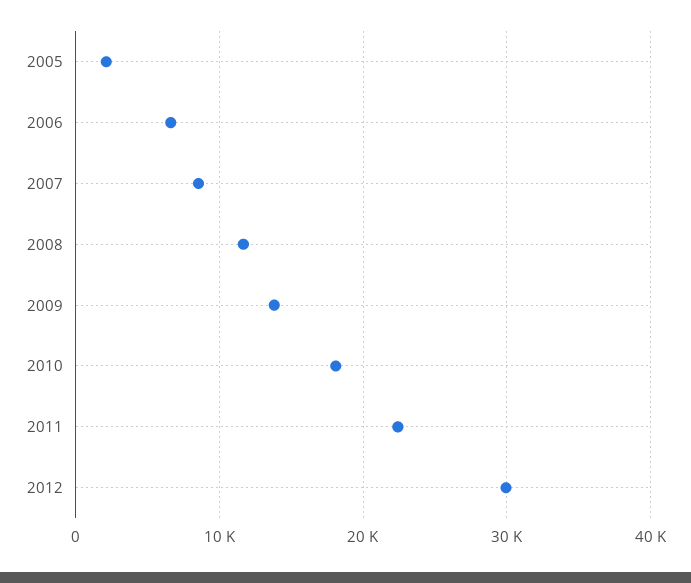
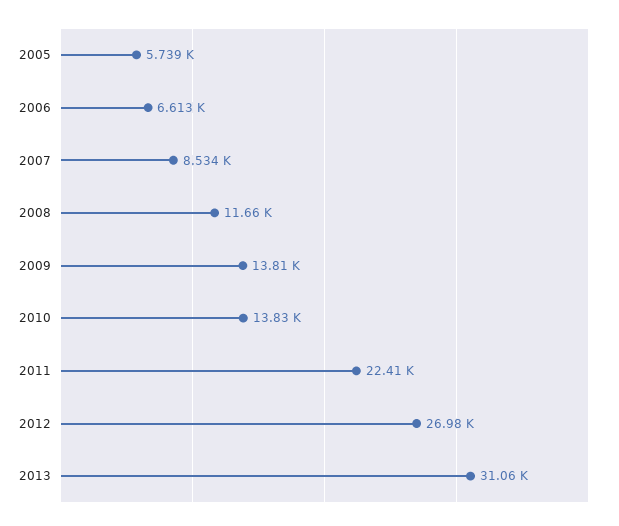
2005: 2000 -> 5739
2010: 18000 -> 13830
2012: 30000 -> 26980
2013: none -> 31060

